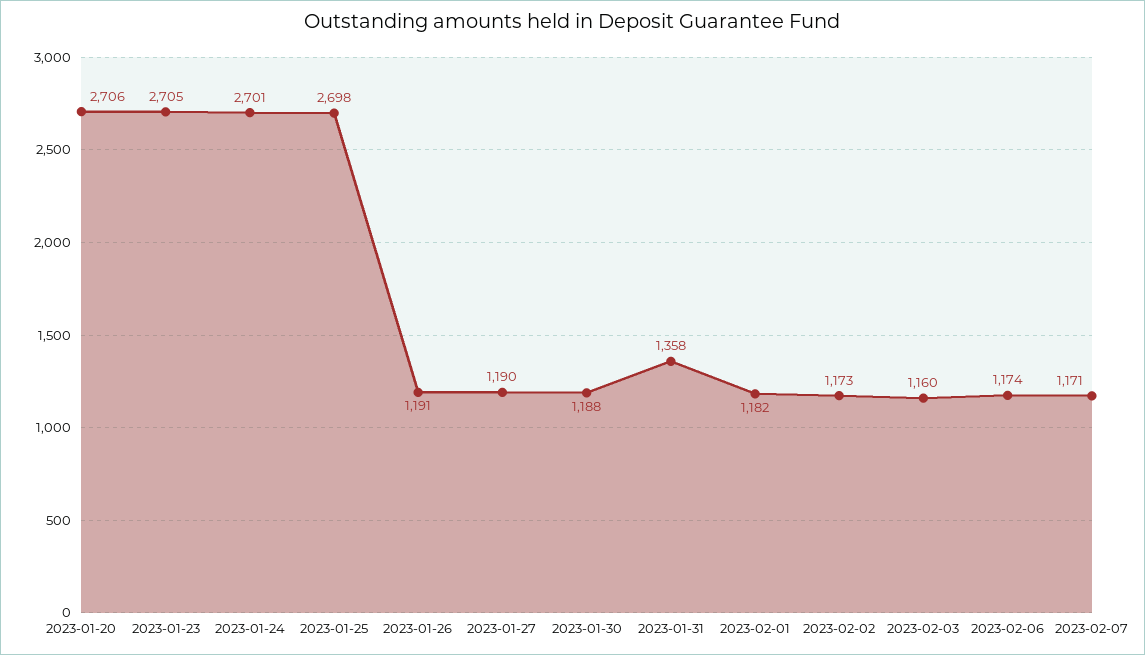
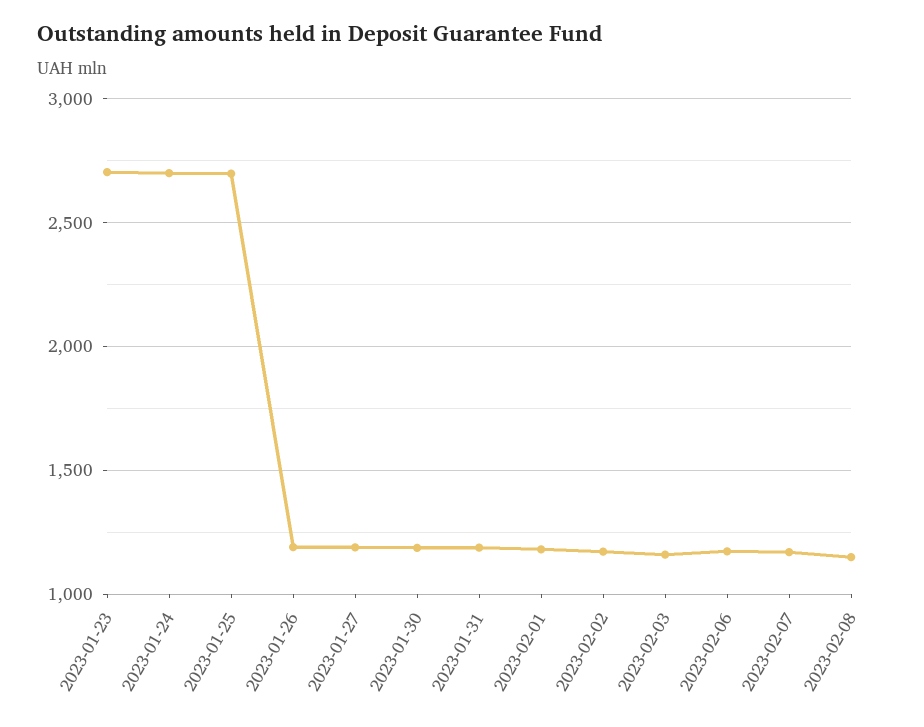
2023-01-20: 2706 -> none
2023-01-31: 1358 -> 1200
2023-02-08: none -> 1150

